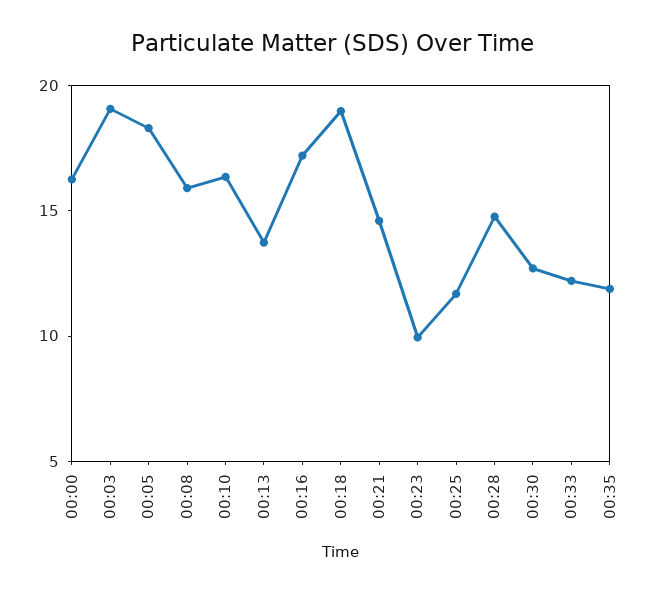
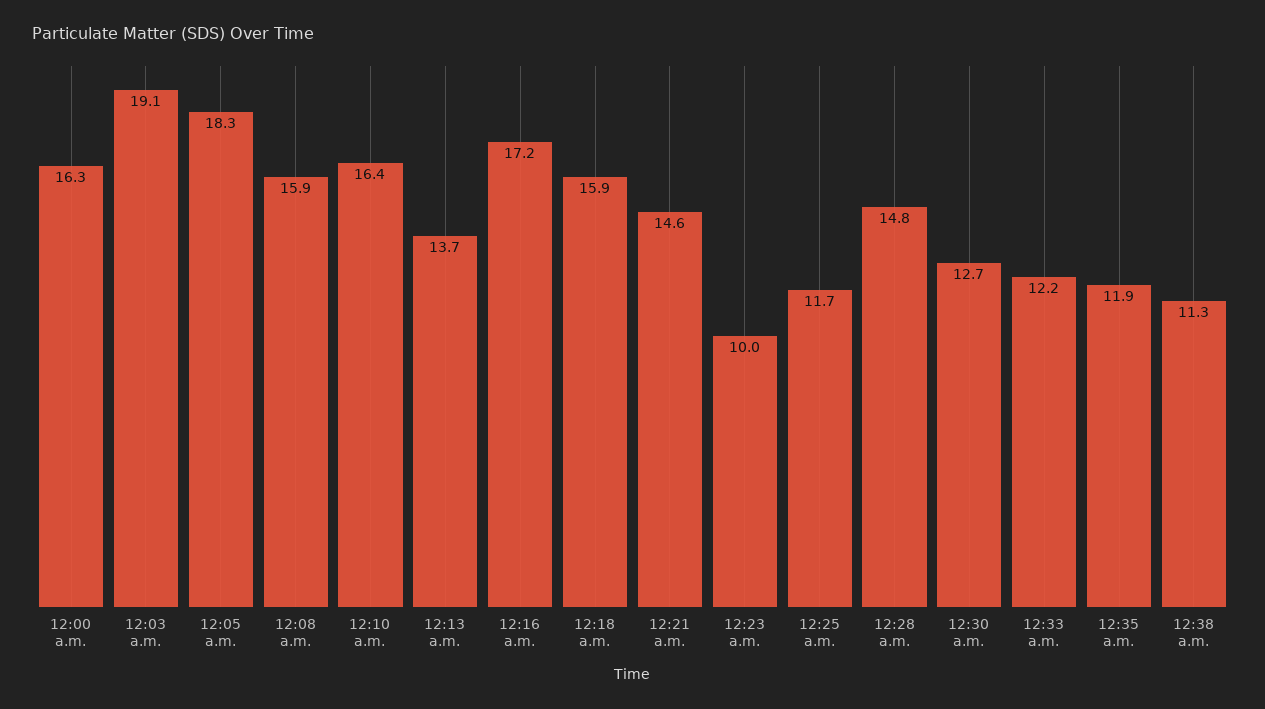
00:18: 19 -> 15.9
12:38 a.m.: none -> 11.3

